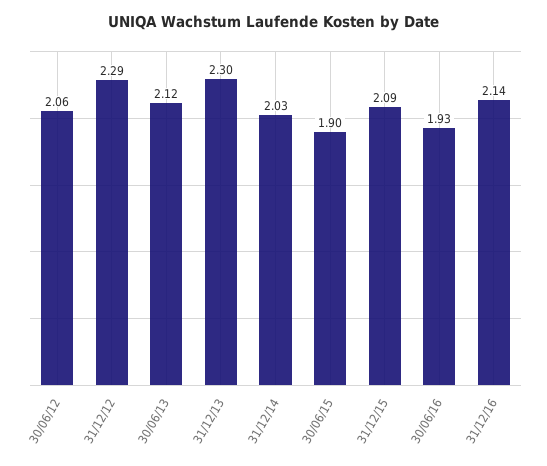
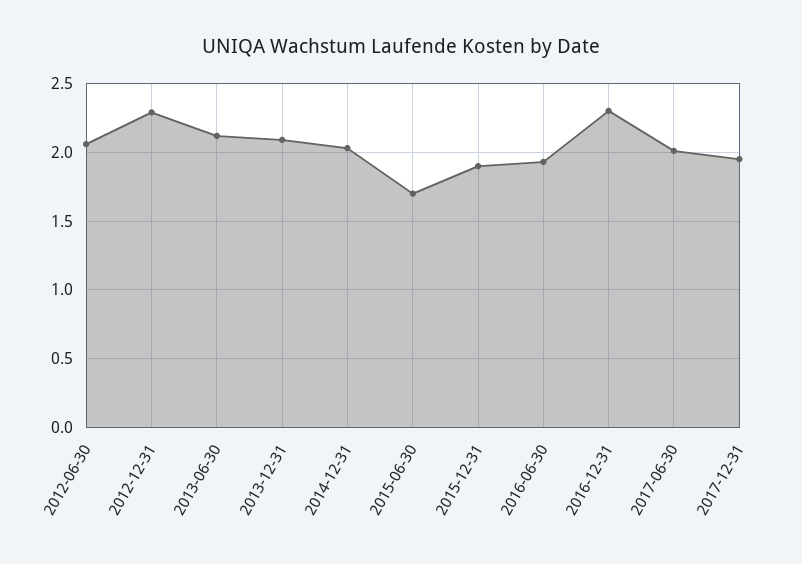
31/12/13: 2.3 -> 2.1
30/06/15: 1.9 -> 1.7
31/12/15: 2.09 -> 1.9
31/12/16: 2.14 -> 2.3
2017-06-30: none -> 2
2017-12-31: none -> 1.95

